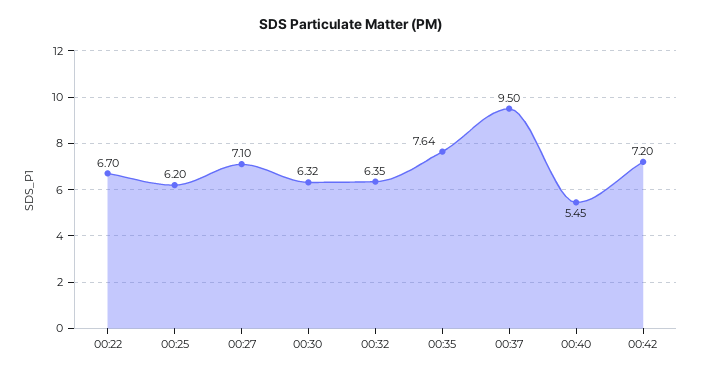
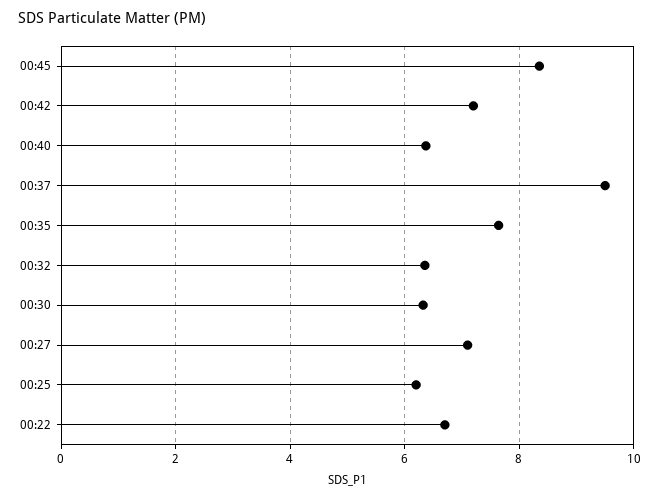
00:40: 5.45 -> 6.4
00:45: none -> 8.4

